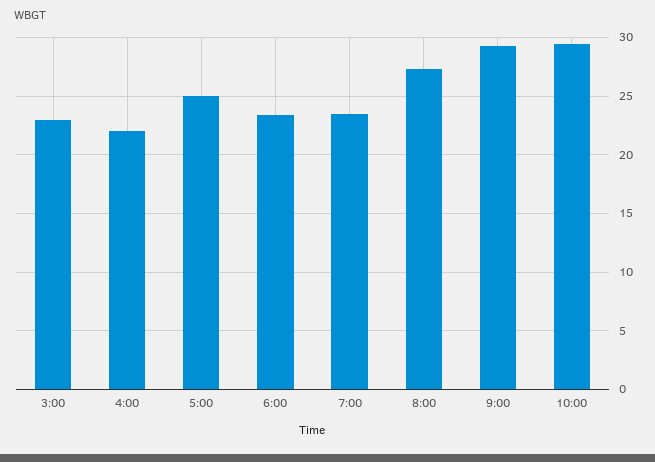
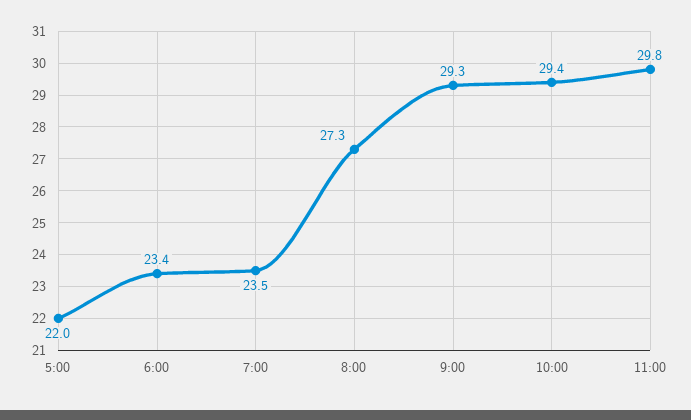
3:00: 23 -> none
4:00: 22 -> none
5:00: 25 -> 22
11:00: none -> 29.8

